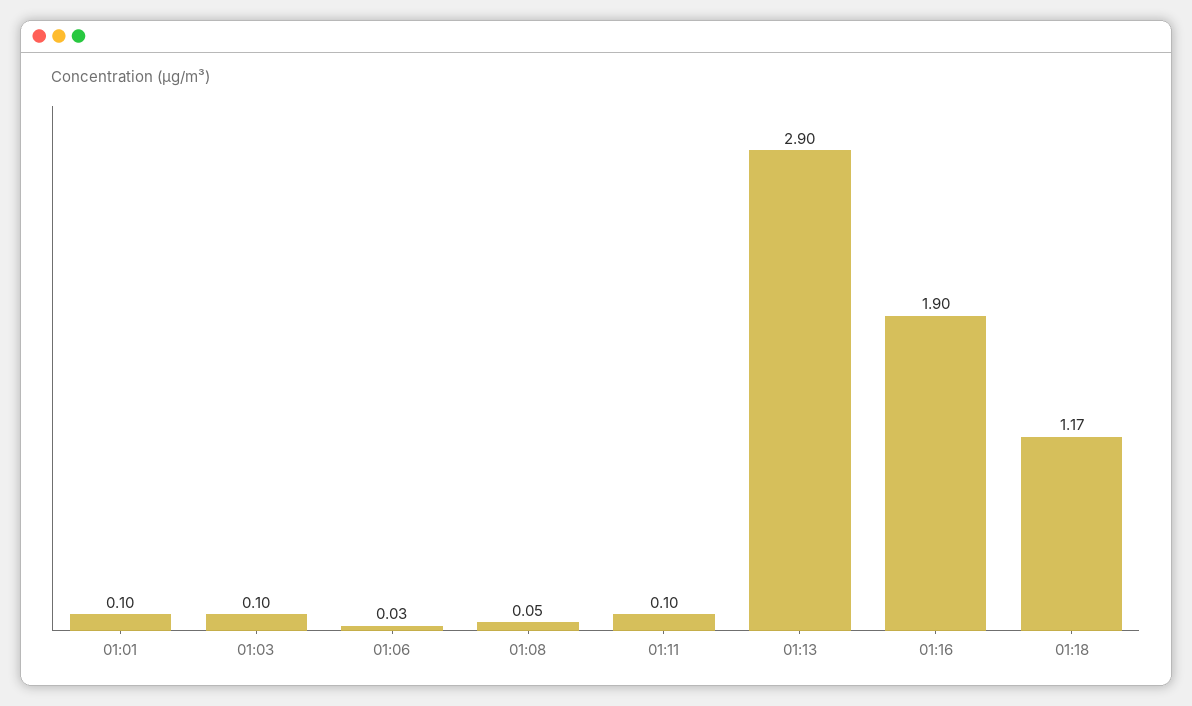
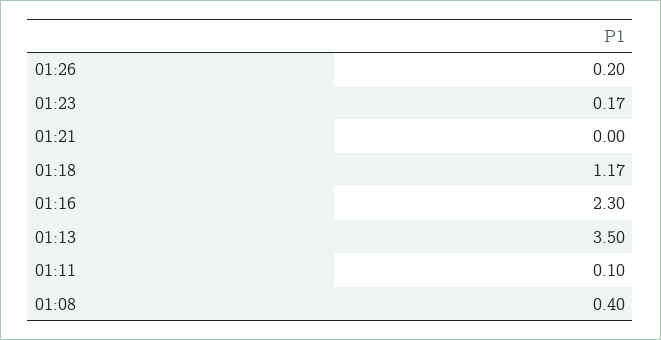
01:01: 0.1 -> none
01:03: 0.1 -> none
01:06: 0.03 -> none
01:08: 0.05 -> 0.4
01:13: 2.9 -> 3.5
01:16: 1.9 -> 2.3
01:26: none -> 0.2
01:23: none -> 0.17
01:21: none -> 0

